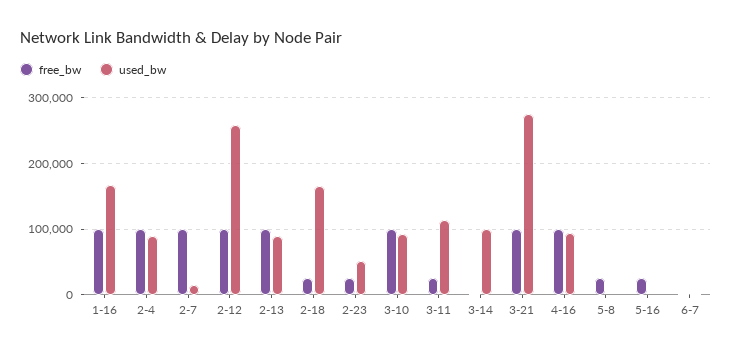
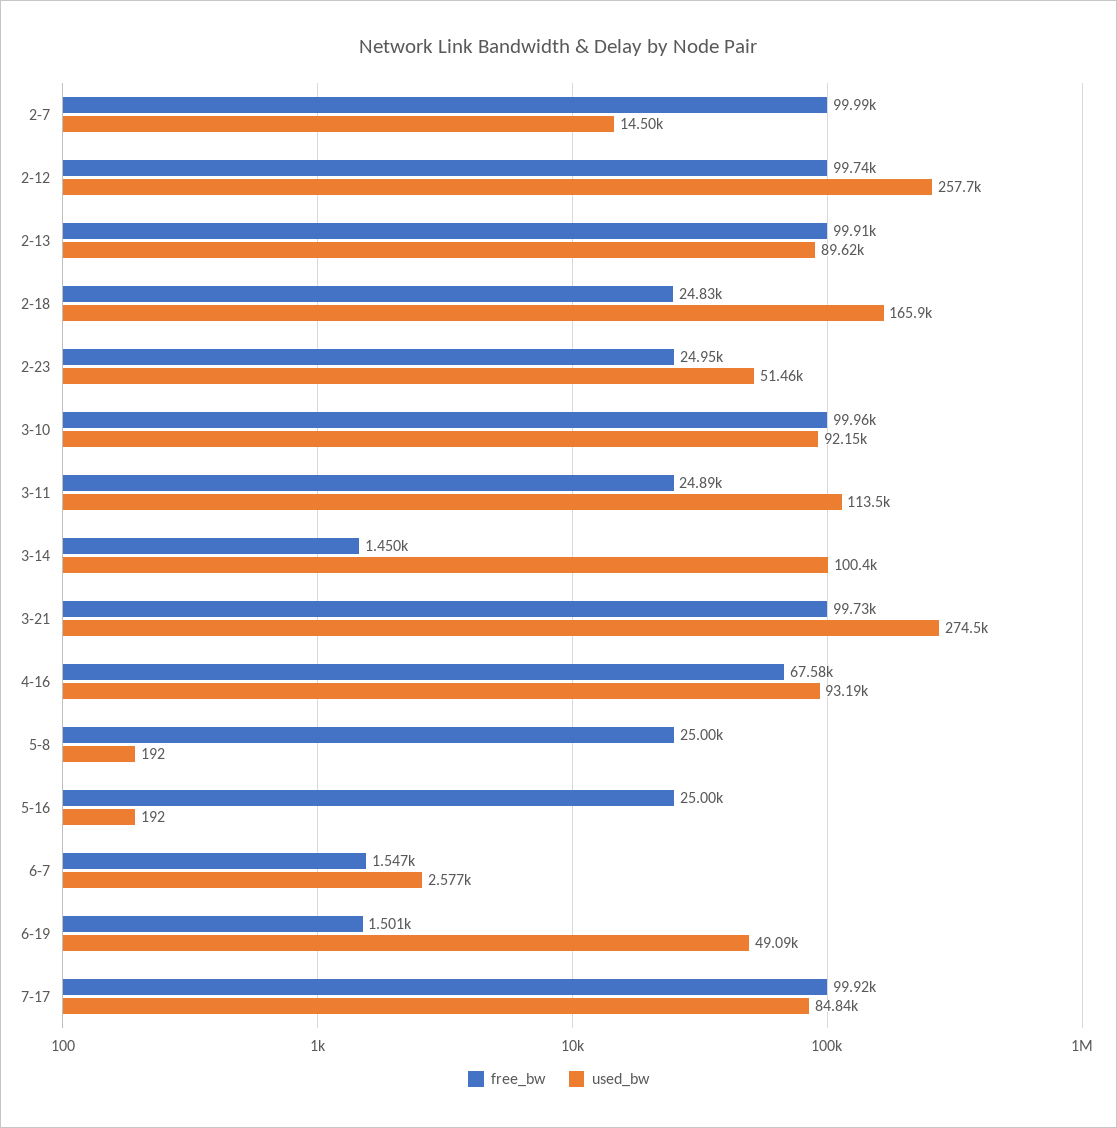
free_bw, 1-16: 100000 -> none
used_bw, 1-16: 170000 -> none
free_bw, 2-4: 100000 -> none
used_bw, 2-4: 90000 -> none
free_bw, 4-16: 100000 -> 67580
free_bw, 6-19: none -> 1501
used_bw, 6-19: none -> 49090
free_bw, 7-17: none -> 99920
used_bw, 7-17: none -> 84840

